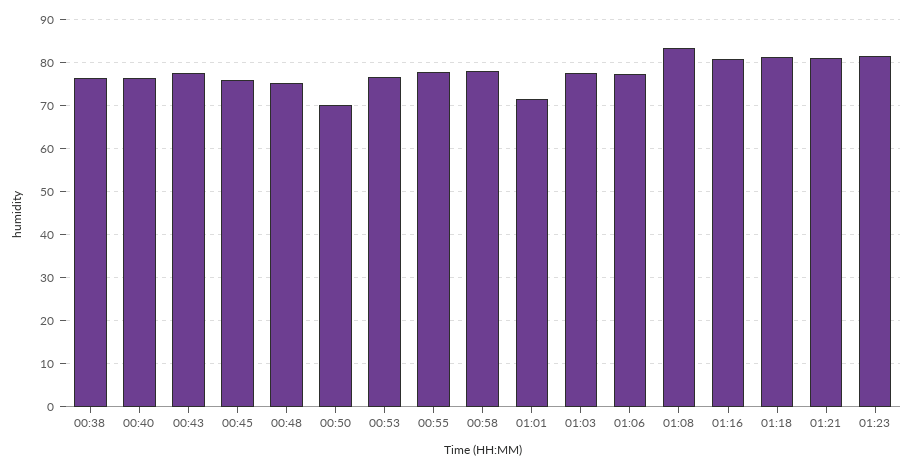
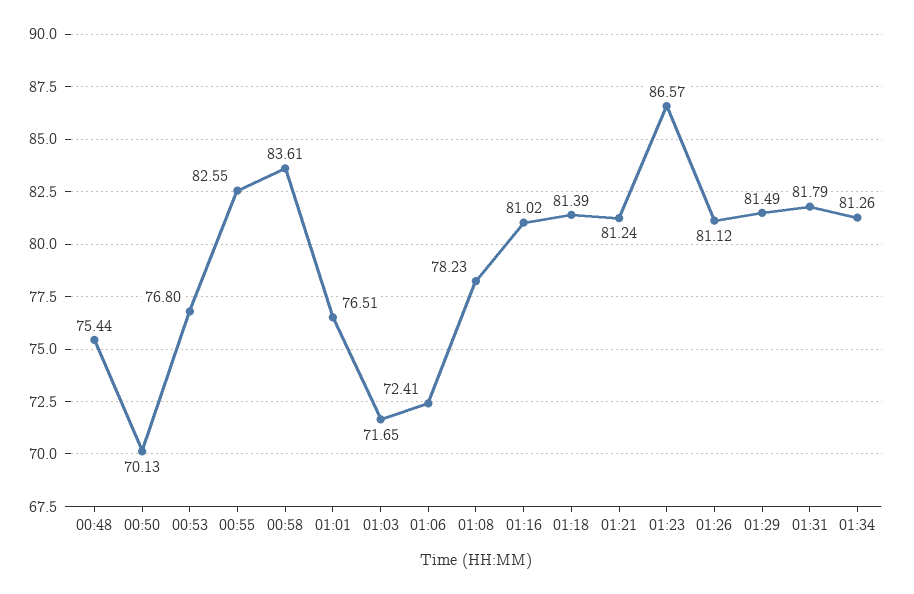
00:38: 76 -> none
00:40: 76 -> none
00:43: 78 -> none
00:45: 76 -> none
00:55: 78 -> 82.55
00:58: 78 -> 83.61
01:01: 72 -> 76.51
01:03: 78 -> 71.65
01:06: 78 -> 72.41
01:08: 84 -> 78.23
01:23: 82 -> 86.57
01:26: none -> 81.12
01:29: none -> 81.49
01:31: none -> 81.79
01:34: none -> 81.26

